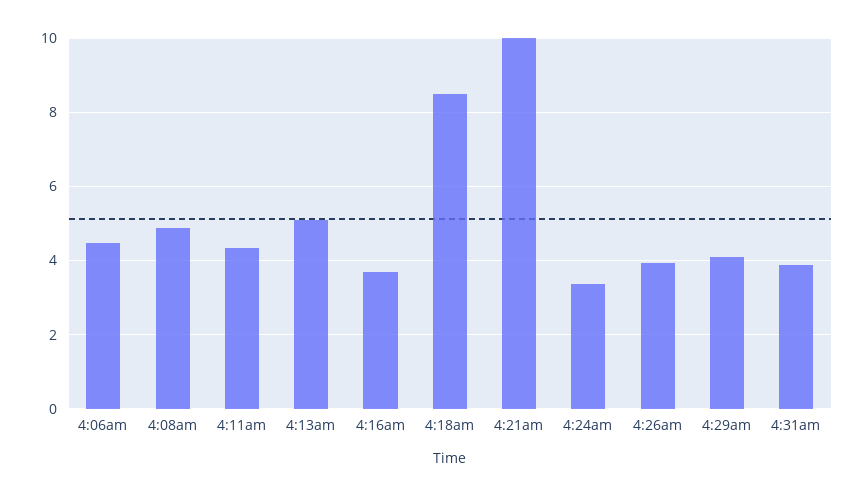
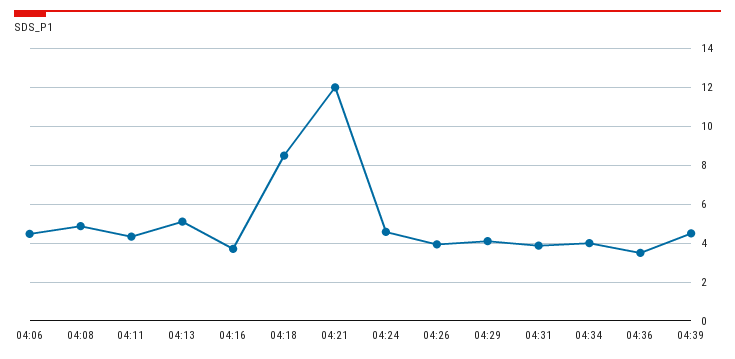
4:21am: 10 -> 12
4:24am: 3.4 -> 4.5
04:34: none -> 4
04:36: none -> 3.5
04:39: none -> 4.5

